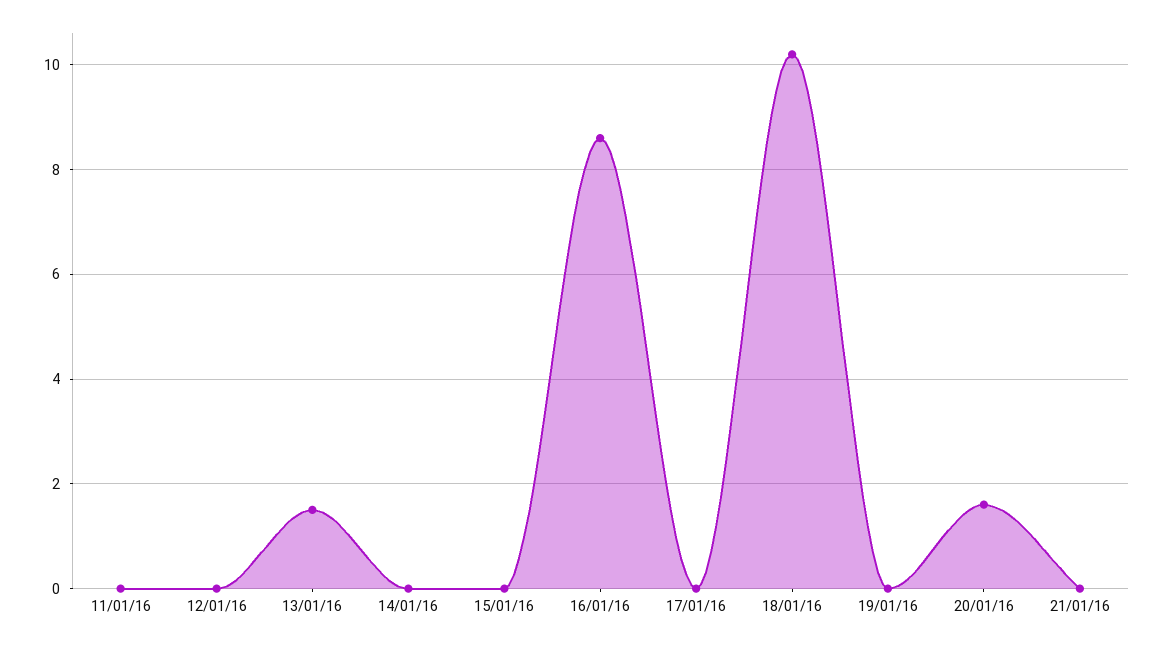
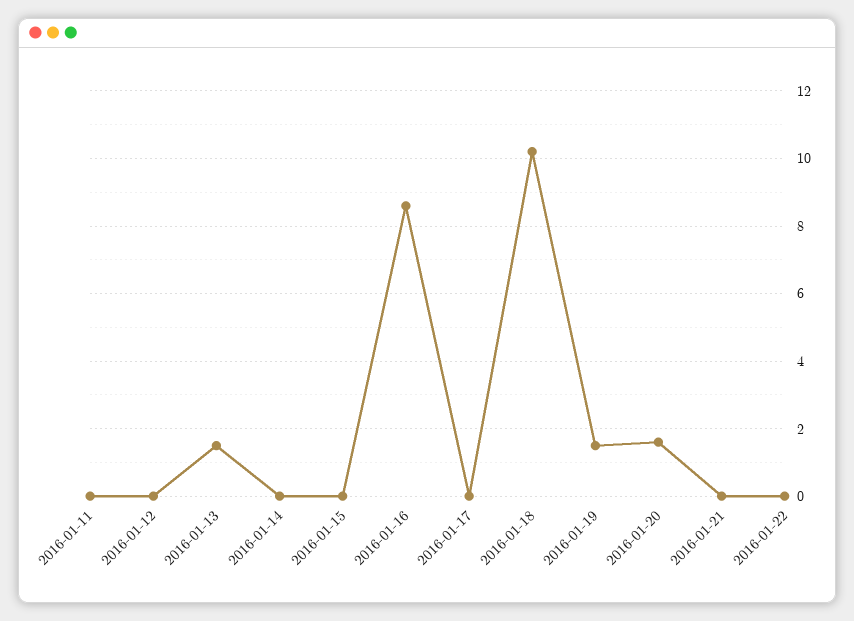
19/01/16: 0 -> 1.5
2016-01-22: none -> 0

